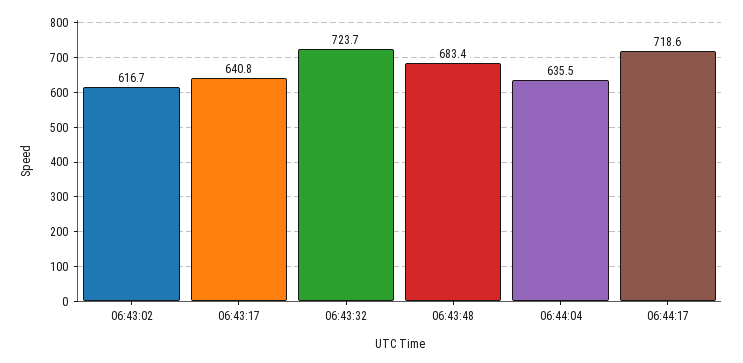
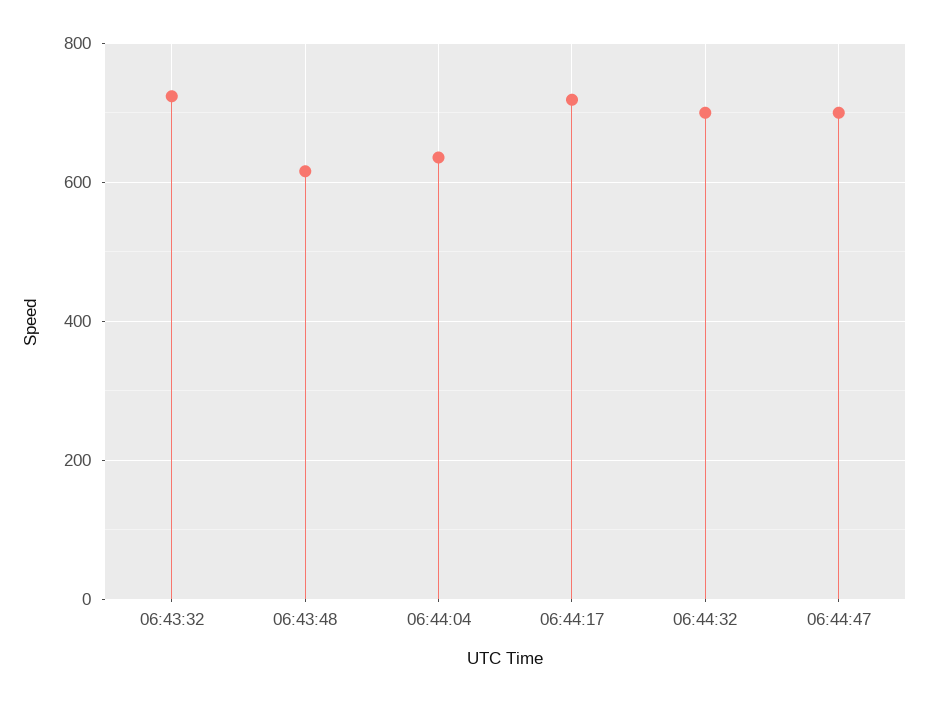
06:43:02: 616.7 -> none
06:43:17: 640.8 -> none
06:43:48: 683.4 -> 620
06:44:32: none -> 700
06:44:47: none -> 700

